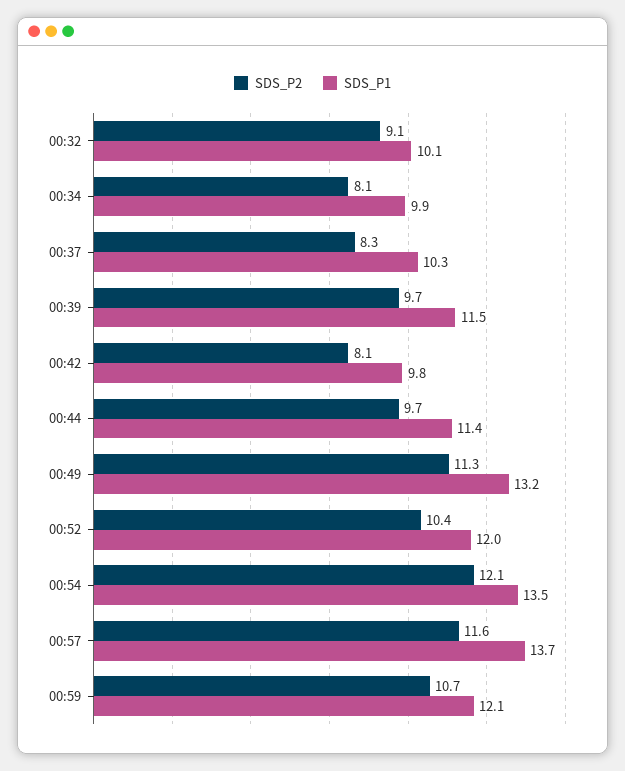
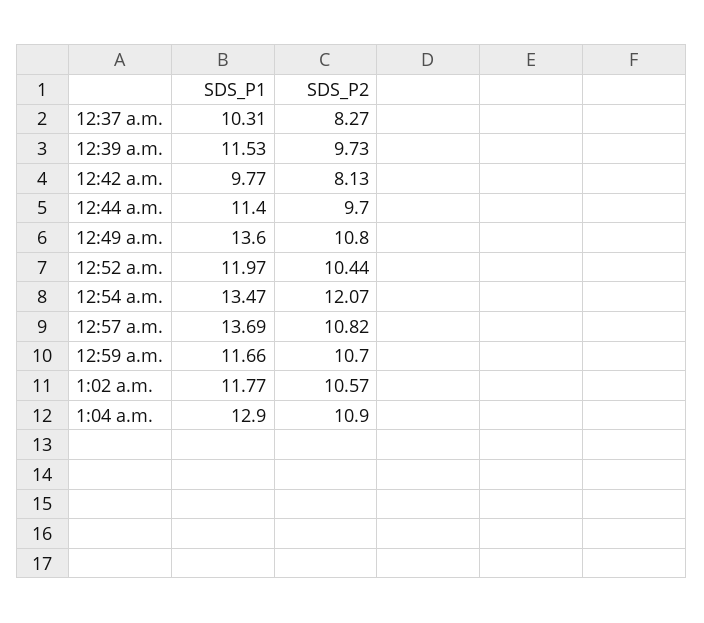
SDS_P2, 00:32: 9.1 -> none
SDS_P1, 00:32: 10.1 -> none
SDS_P2, 00:34: 8.1 -> none
SDS_P1, 00:34: 9.9 -> none
SDS_P2, 00:49: 11.3 -> 10.8
SDS_P1, 00:49: 13.2 -> 13.6
SDS_P2, 00:57: 11.6 -> 10.82
SDS_P1, 00:59: 12.1 -> 11.66
SDS_P1, 1:02 a.m.: none -> 11.77
SDS_P2, 1:02 a.m.: none -> 10.57
SDS_P1, 1:04 a.m.: none -> 12.9
SDS_P2, 1:04 a.m.: none -> 10.9

